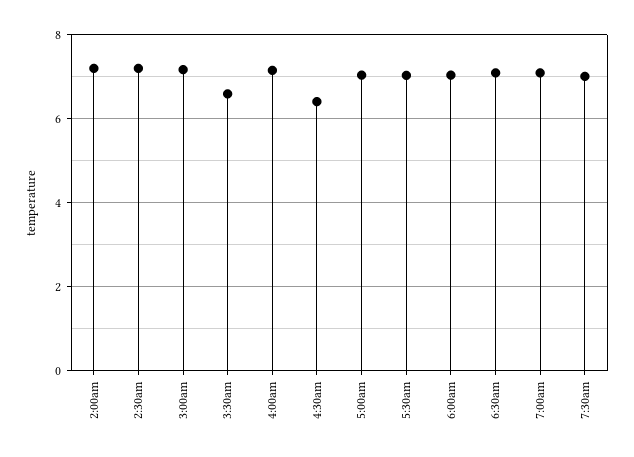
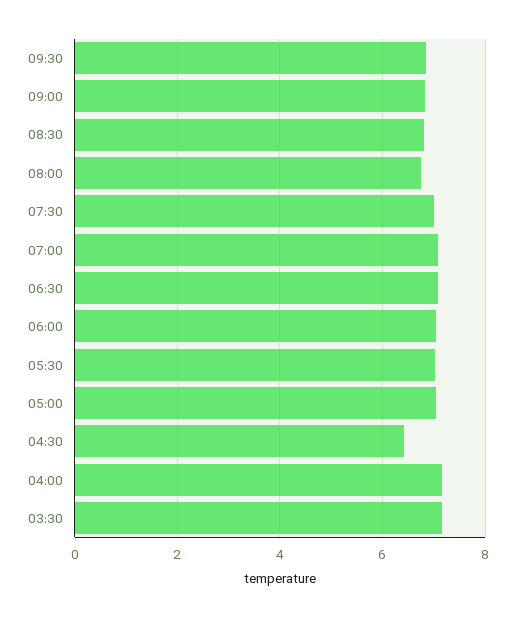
2:00am: 7.2 -> none
2:30am: 7.2 -> none
3:00am: 7.2 -> none
3:30am: 6.6 -> 7.2
09:30: none -> 6.8
09:00: none -> 6.8
08:30: none -> 6.8
08:00: none -> 6.8

